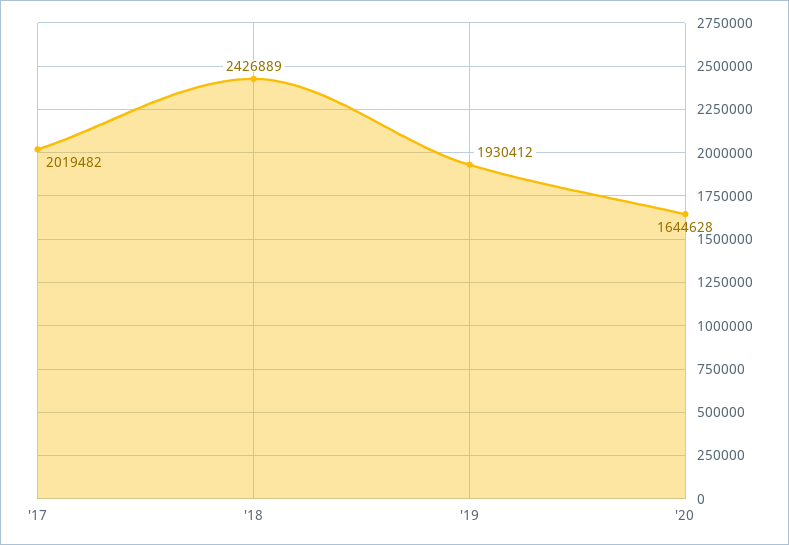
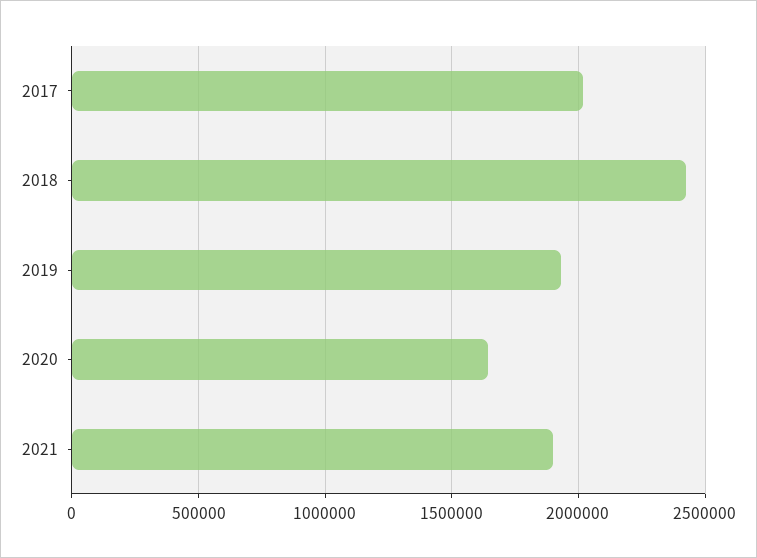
2021: none -> 1900000

